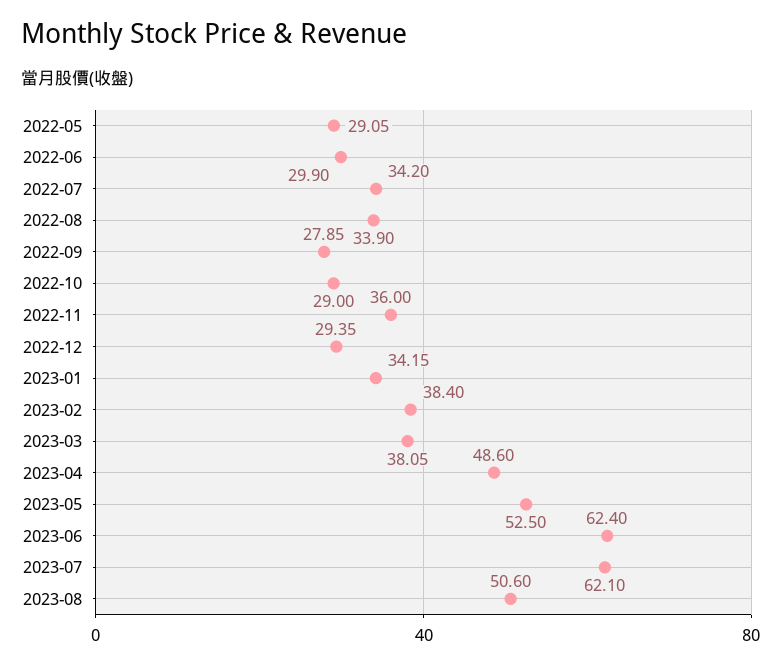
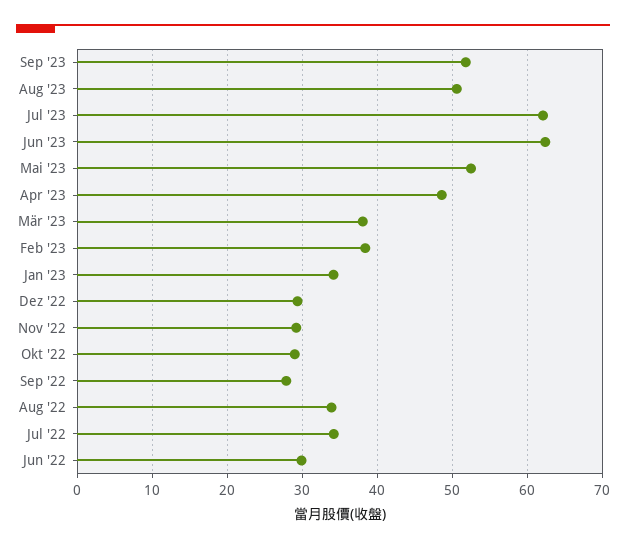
2022-05: 29.05 -> none
2022-11: 36 -> 29
Sep '23: none -> 52

